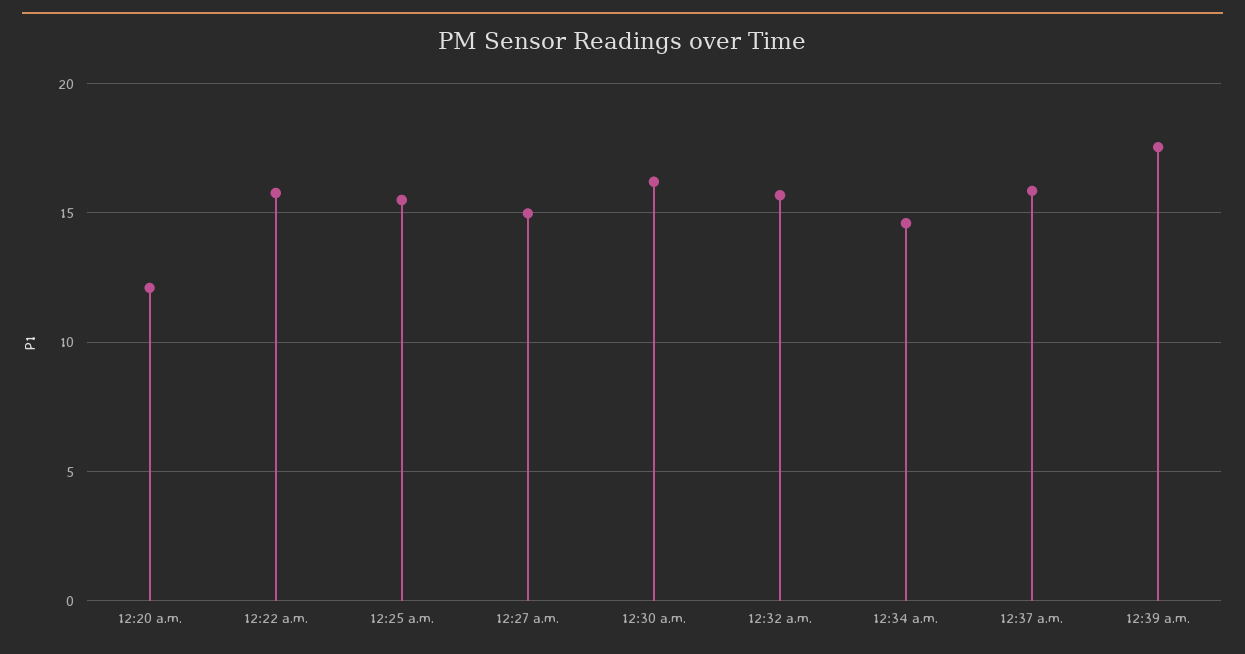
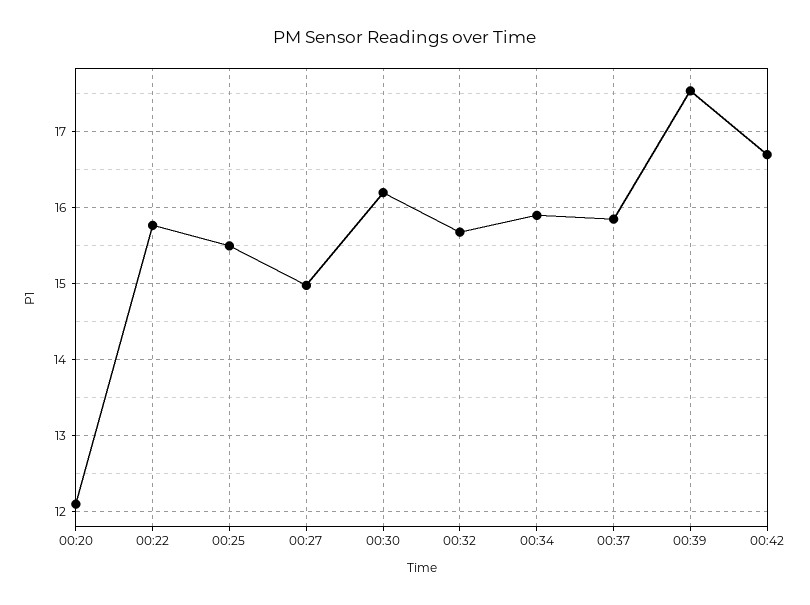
12:34 a.m.: 14.5 -> 15.9
00:42: none -> 16.7

